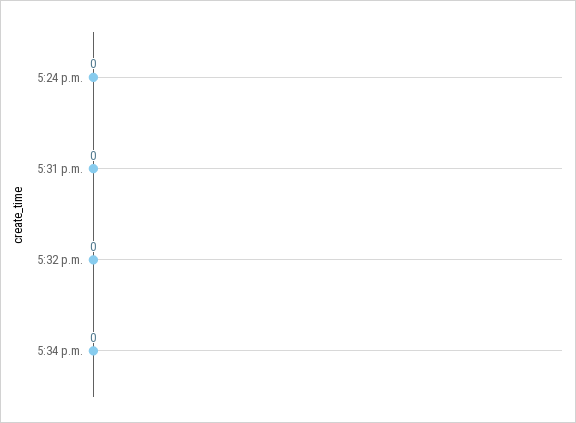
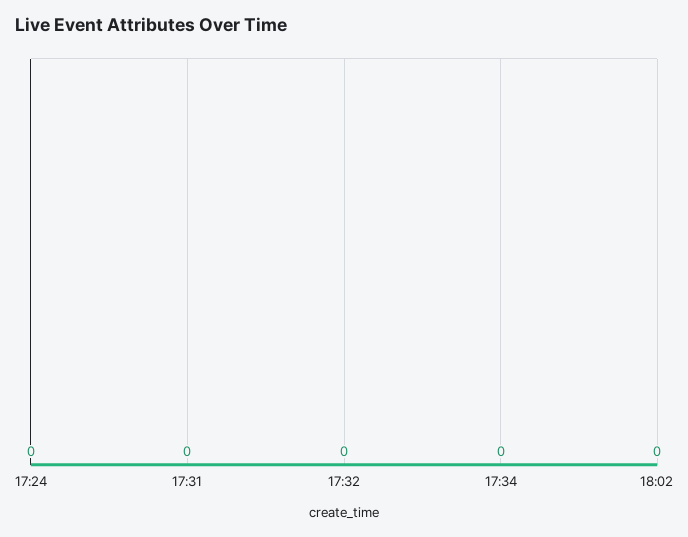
18:02: none -> 0

